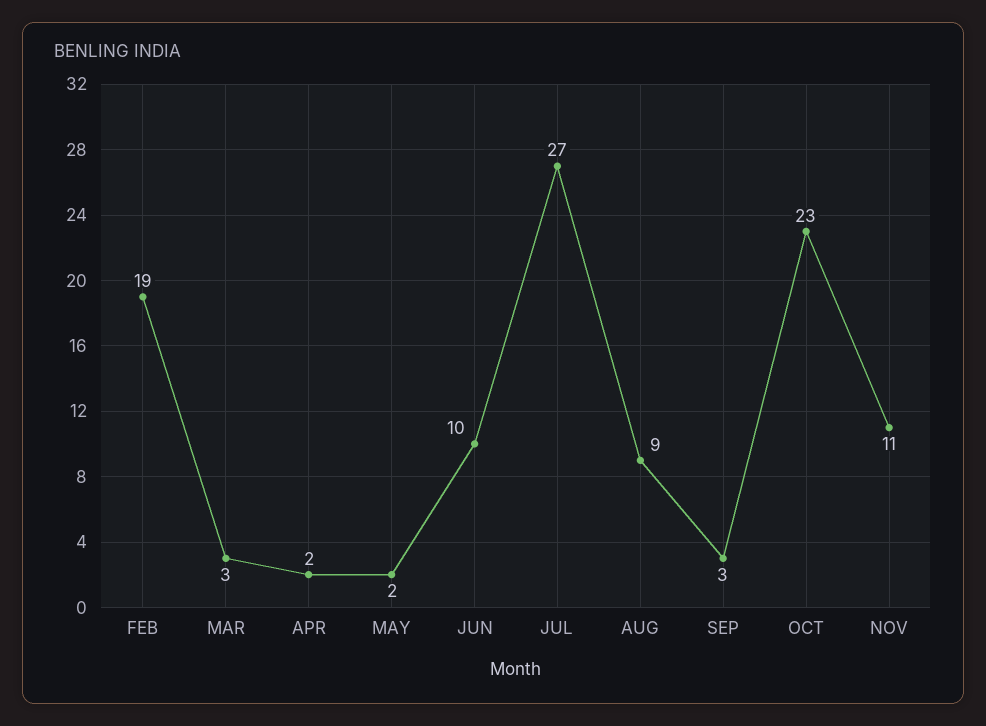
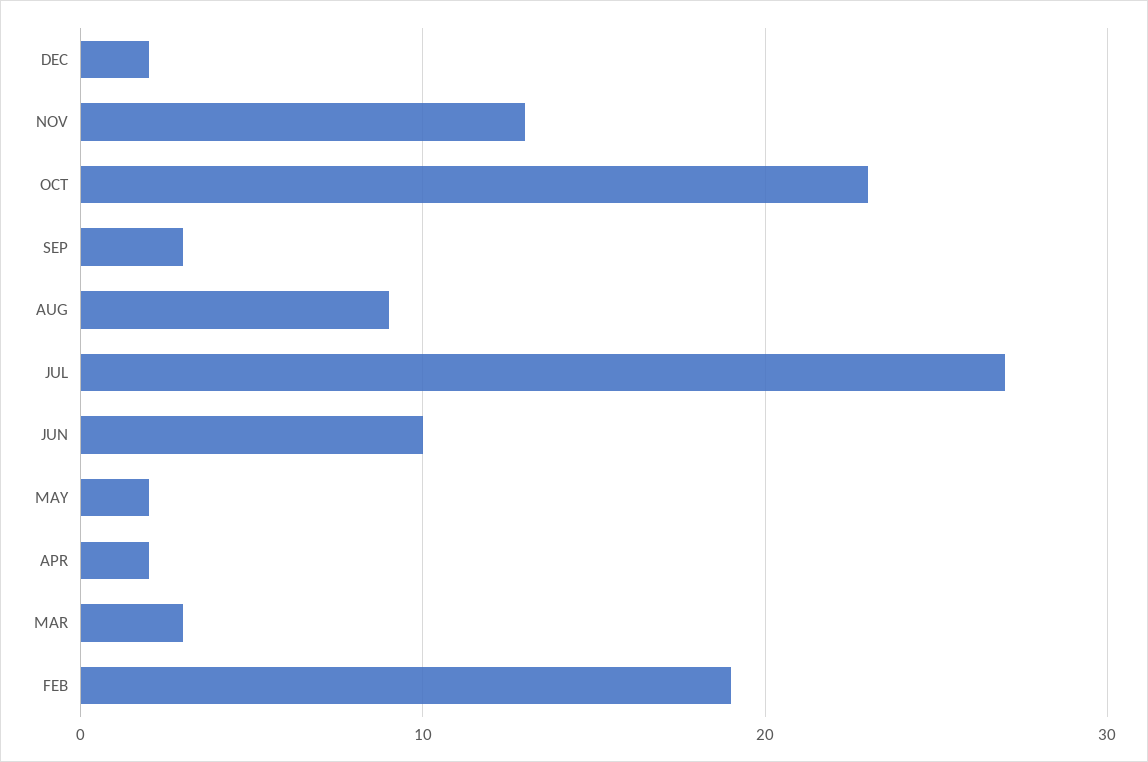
NOV: 11 -> 13
DEC: none -> 2

